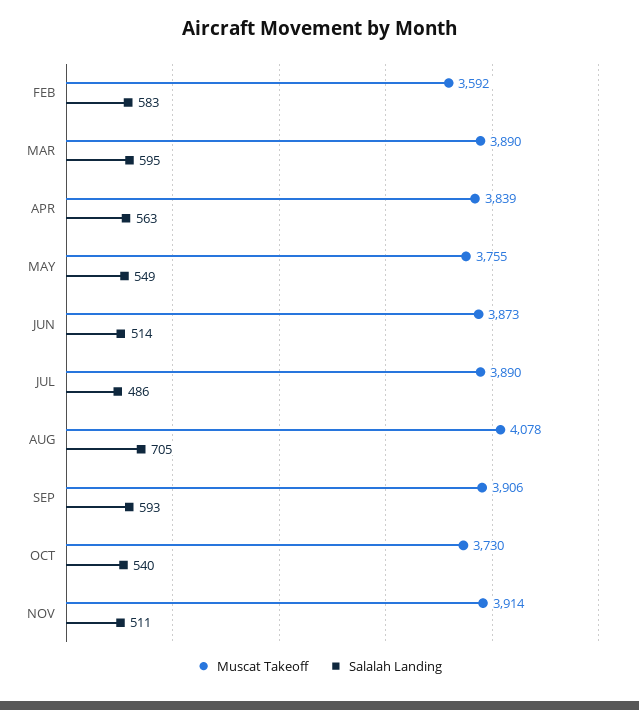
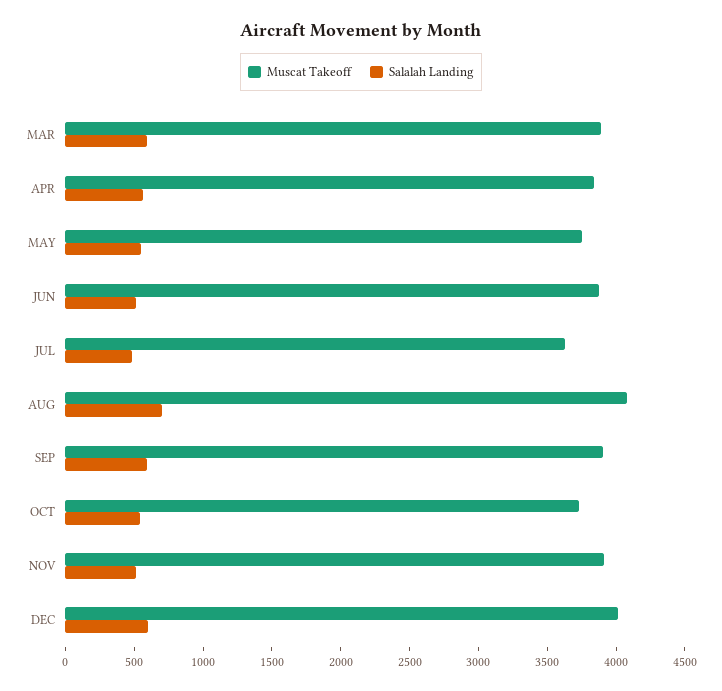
Muscat Takeoff, FEB: 3592 -> none
Salalah Landing, FEB: 583 -> none
Muscat Takeoff, JUL: 3890 -> 3600
Muscat Takeoff, DEC: none -> 4000
Salalah Landing, DEC: none -> 600

